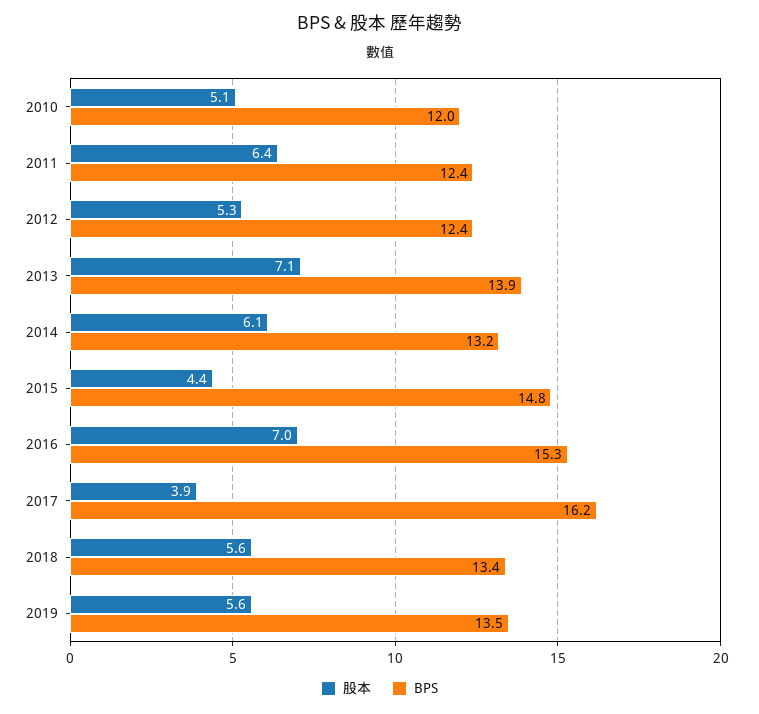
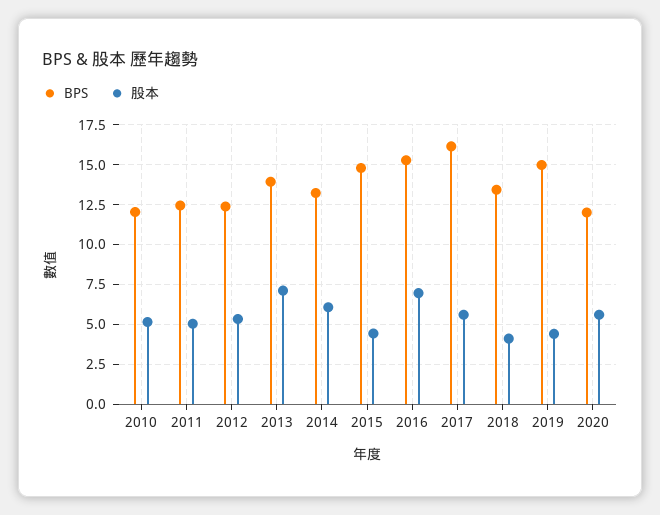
股本, 2011: 6.4 -> 5
股本, 2017: 3.9 -> 5.5
股本, 2018: 5.6 -> 4
股本, 2019: 5.6 -> 4.5
BPS, 2019: 13.5 -> 15
BPS, 2020: none -> 12
股本, 2020: none -> 5.5

